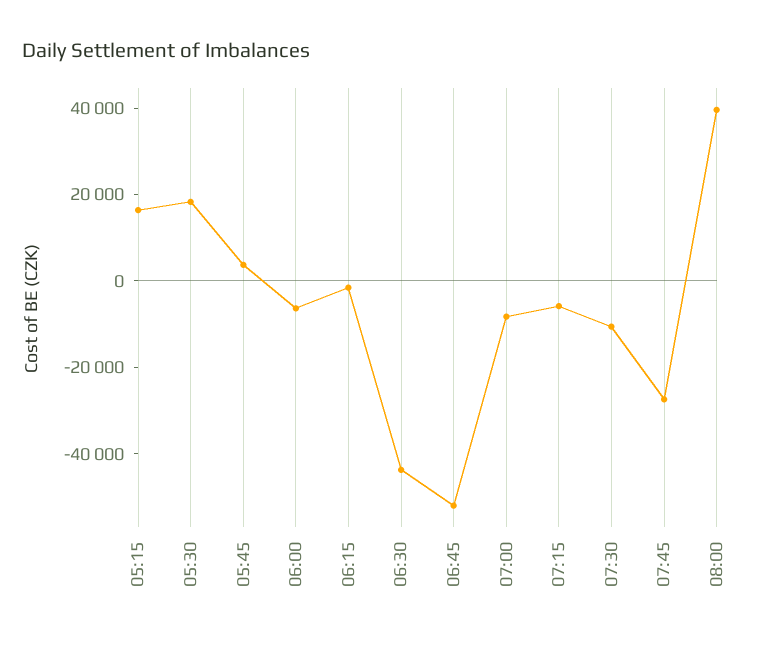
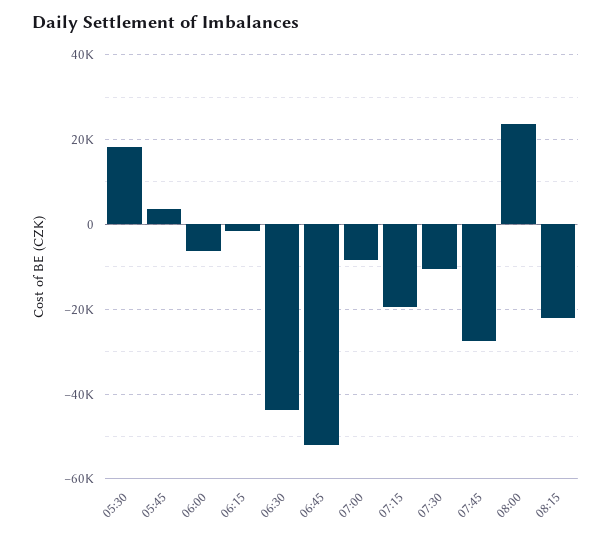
05:15: 15000 -> none
07:15: -5000 -> -20000
08:00: 40000 -> 24000
08:15: none -> -22000

